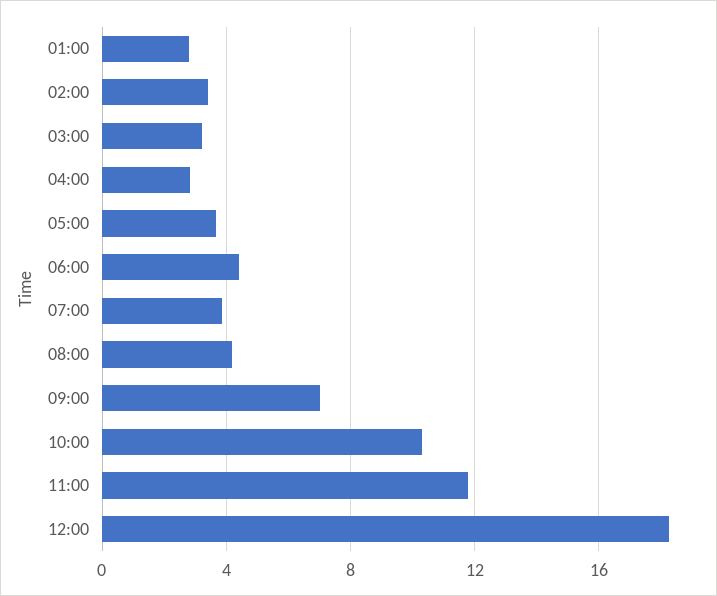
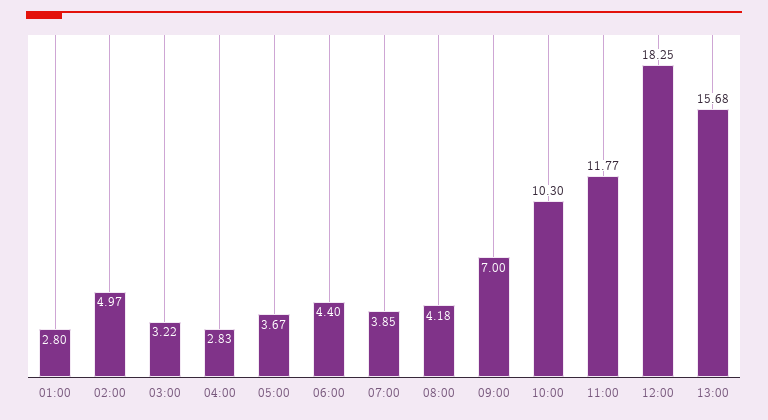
02:00: 3.5 -> 4.97
13:00: none -> 15.68

